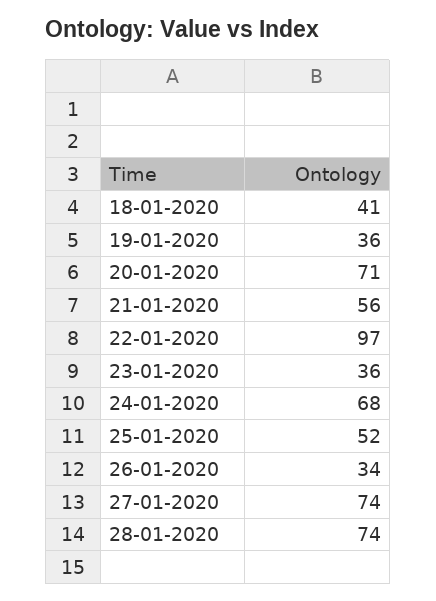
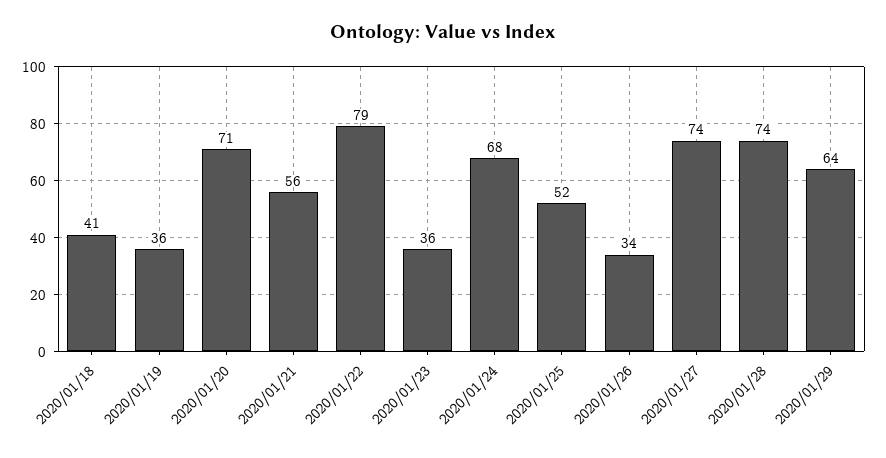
22-01-2020: 97 -> 79
2020/01/29: none -> 64

